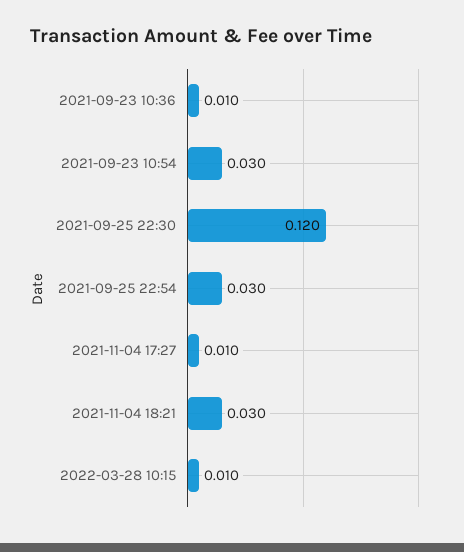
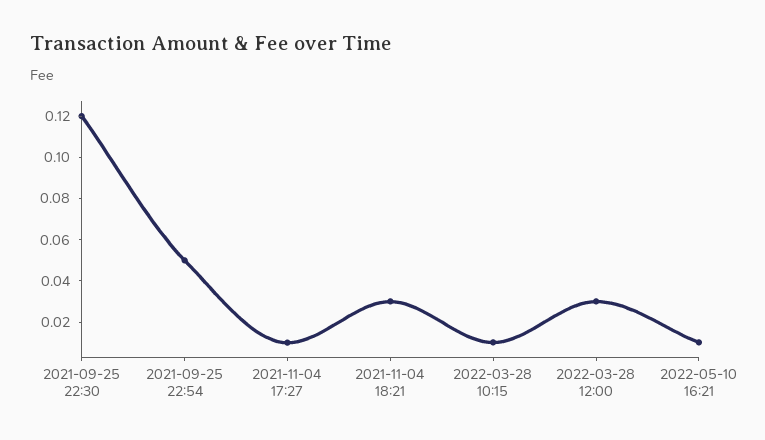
2021-09-23 10:36: 0.01 -> none
2021-09-23 10:54: 0.03 -> none
2021-09-25 22:54: 0.03 -> 0.05
2022-03-28 12:00: none -> 0.03
2022-05-10 16:21: none -> 0.01

